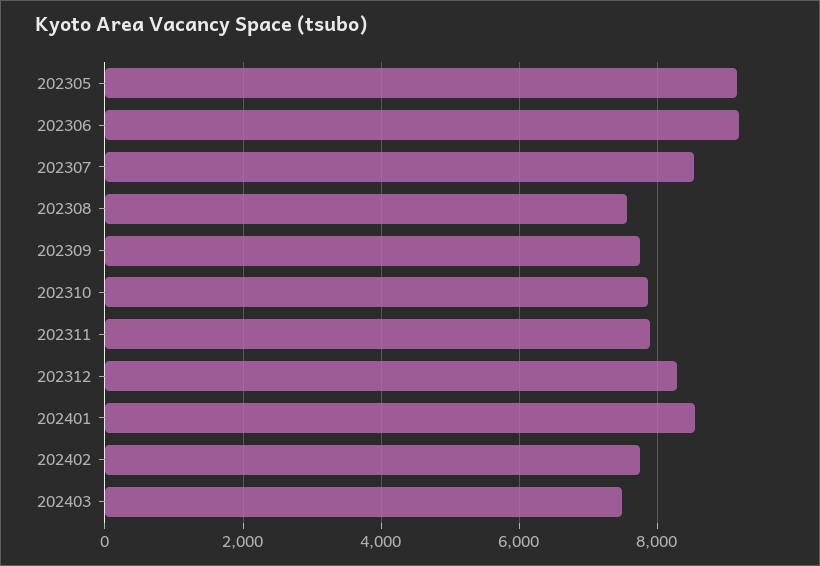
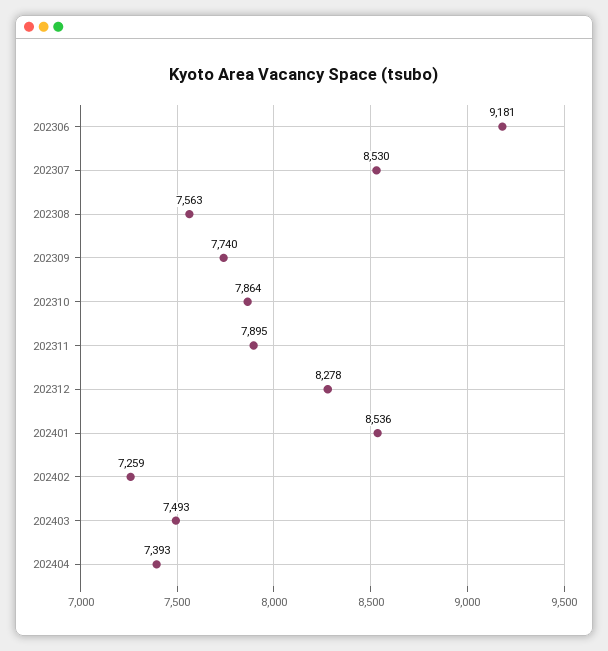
202305: 9200 -> none
202402: 7800 -> 7259
202404: none -> 7393

